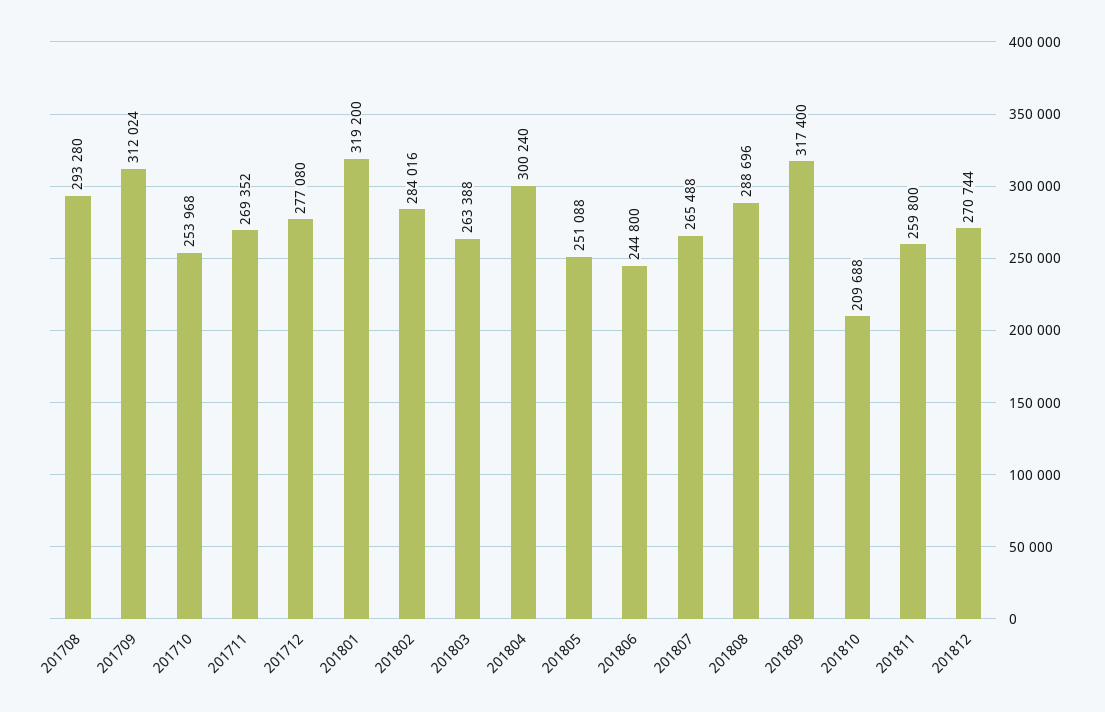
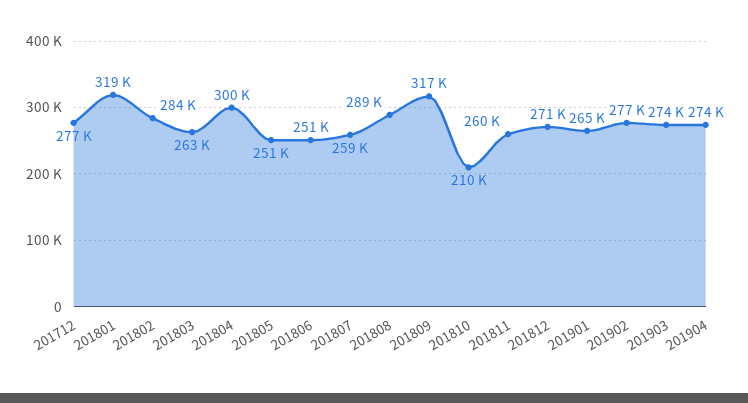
201708: 293280 -> none
201709: 312024 -> none
201710: 253968 -> none
201711: 269352 -> none
201806: 244800 -> 251000
201807: 265488 -> 259000
201901: none -> 265000
201902: none -> 277000
201903: none -> 274000
201904: none -> 274000

